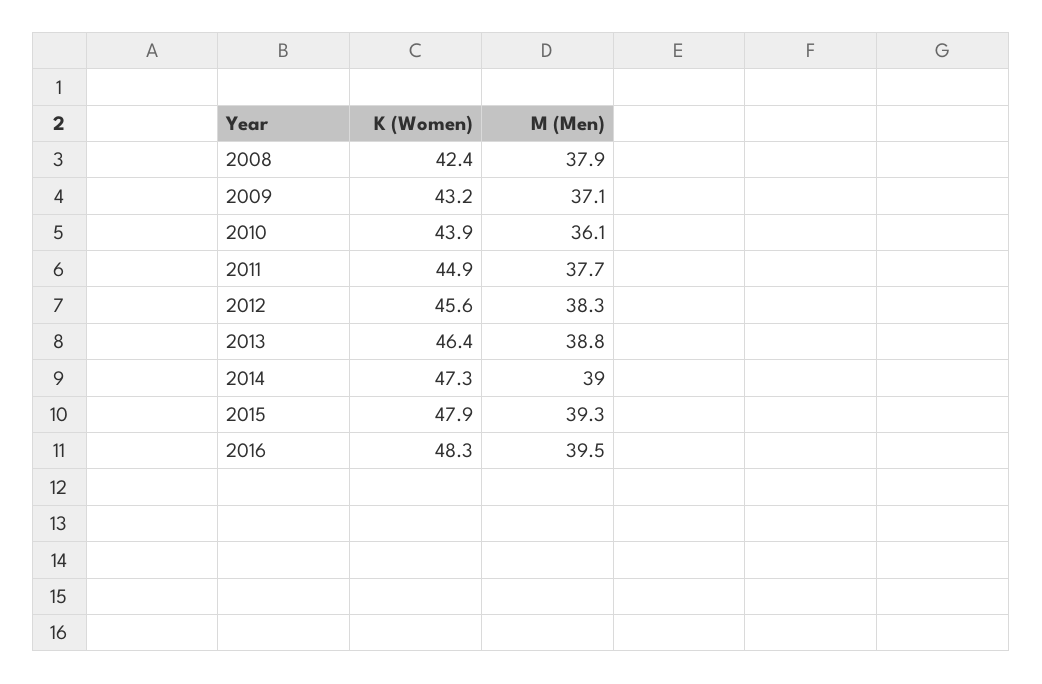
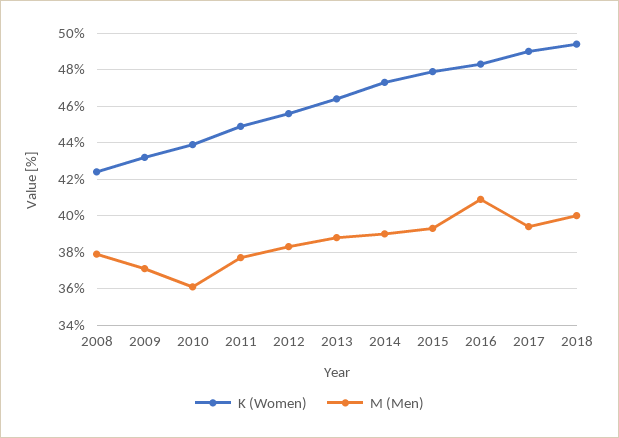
M (Men), 2016: 39.5 -> 41
K (Women), 2017: none -> 49
M (Men), 2017: none -> 39.5
K (Women), 2018: none -> 49.5
M (Men), 2018: none -> 40

